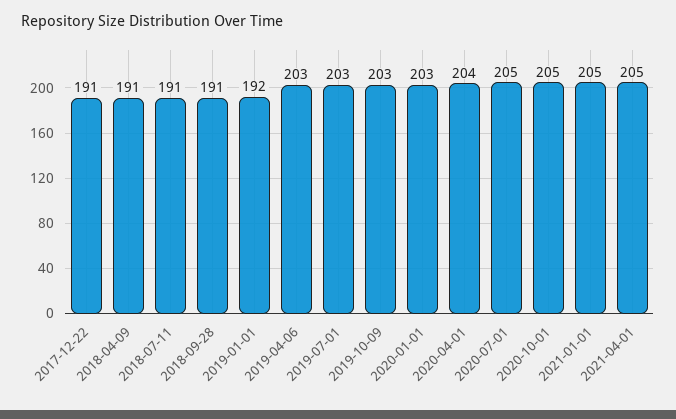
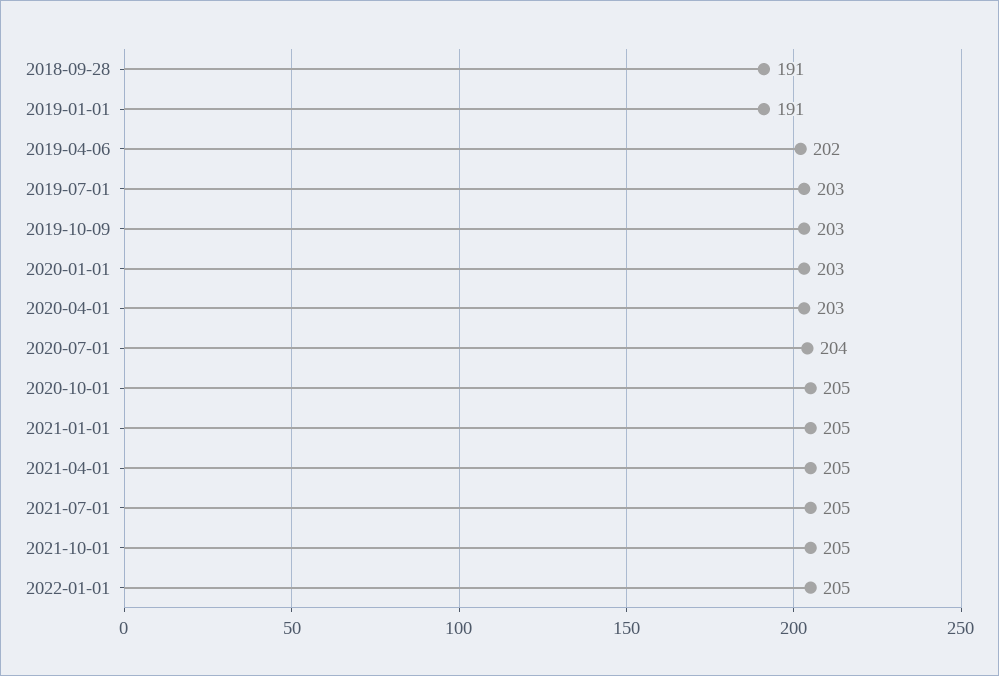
2017-12-22: 191 -> none
2018-04-09: 191 -> none
2018-07-11: 191 -> none
2019-01-01: 192 -> 191
2019-04-06: 203 -> 202
2020-04-01: 204 -> 203
2020-07-01: 205 -> 204
2021-07-01: none -> 205
2021-10-01: none -> 205
2022-01-01: none -> 205

